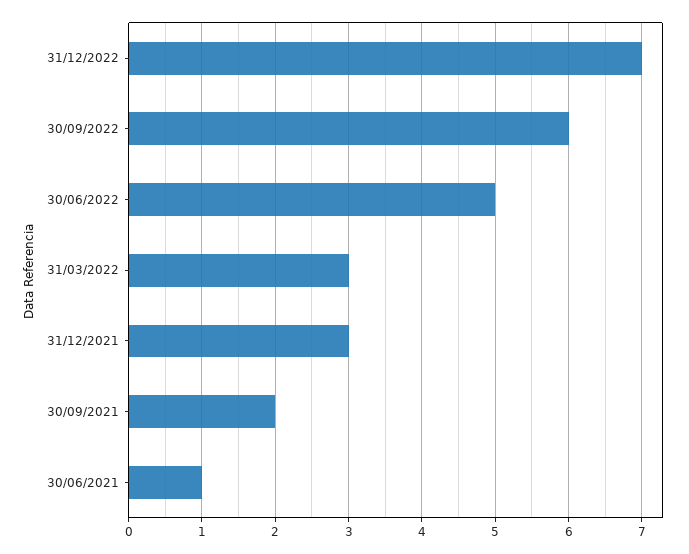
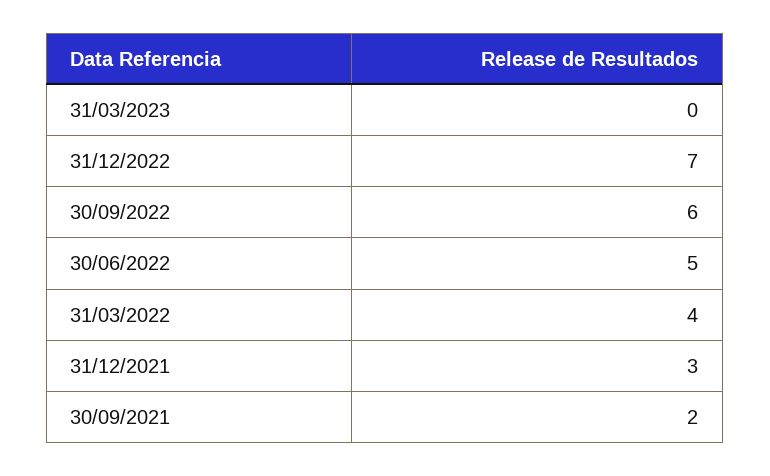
31/03/2022: 3 -> 4
30/06/2021: 1 -> none
31/03/2023: none -> 0

